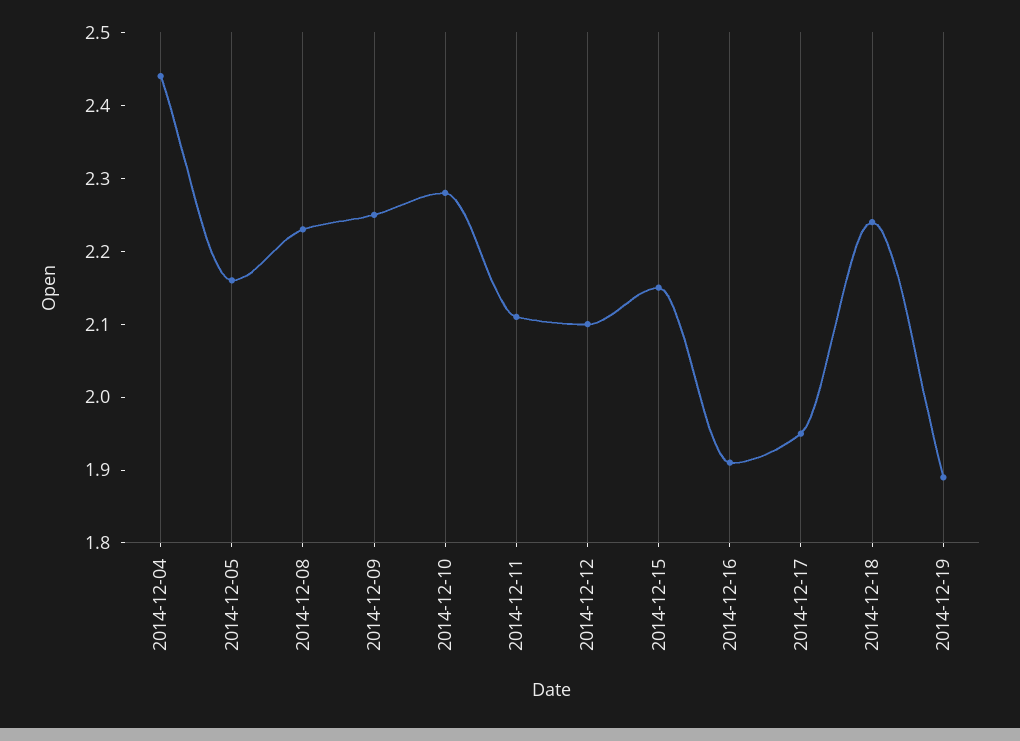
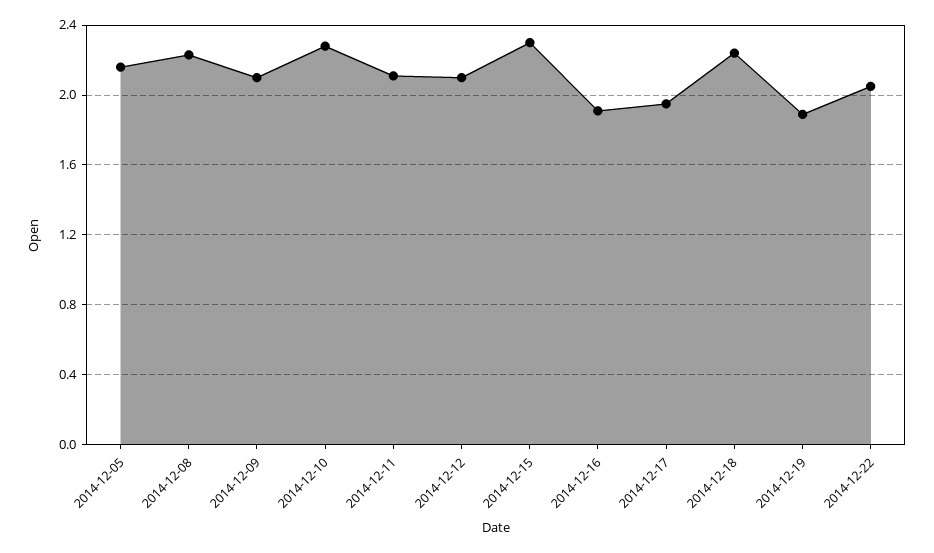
2014-12-04: 2.45 -> none
2014-12-09: 2.25 -> 2.1
2014-12-15: 2.15 -> 2.3
2014-12-22: none -> 2.05

